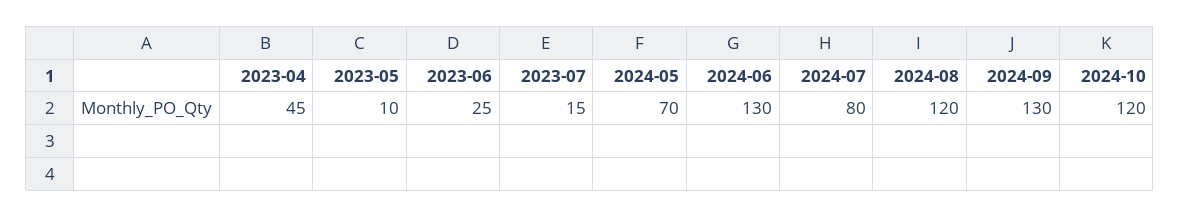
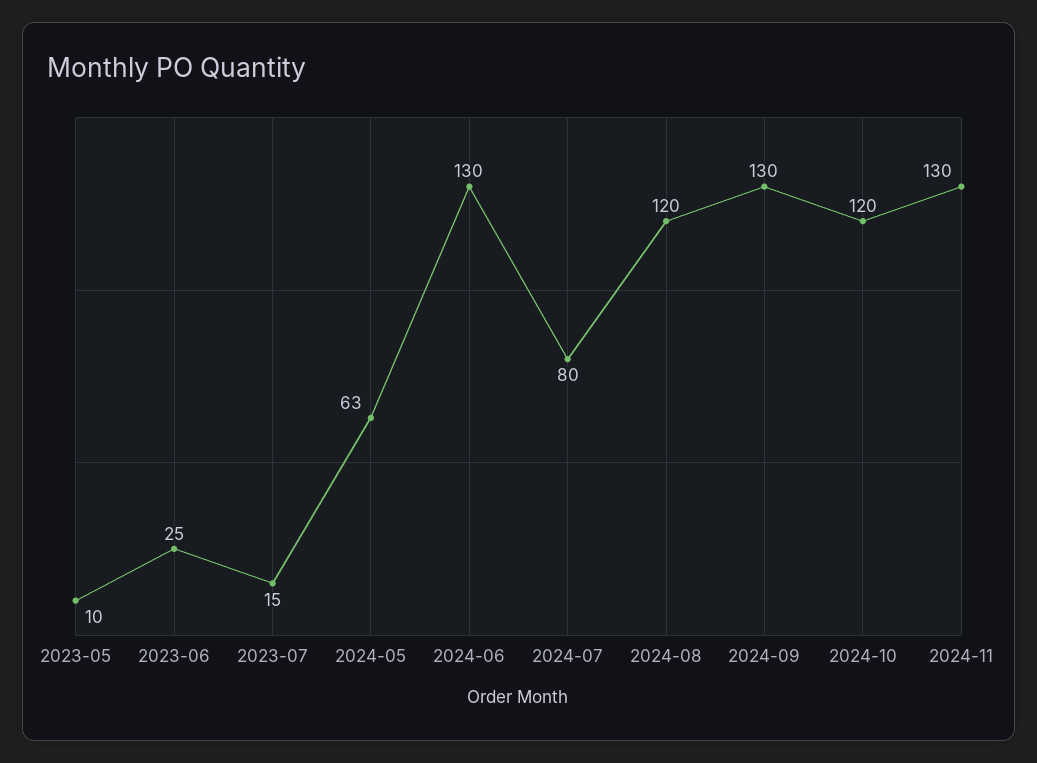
2023-04: 45 -> none
2024-05: 70 -> 63
2024-11: none -> 130

